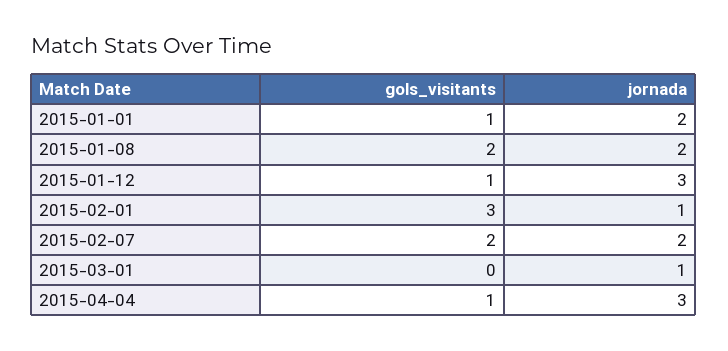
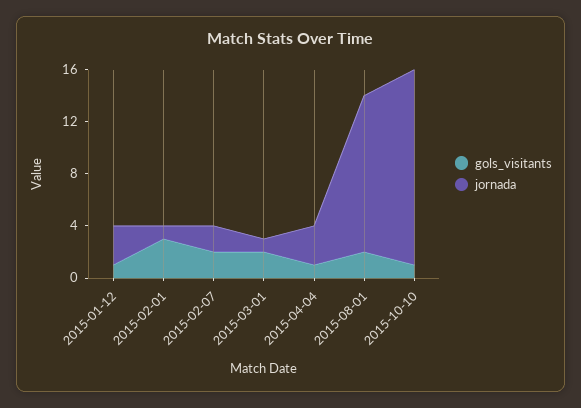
gols_visitants, 2015-01-01: 1 -> none
jornada, 2015-01-01: 2 -> none
gols_visitants, 2015-01-08: 2 -> none
jornada, 2015-01-08: 2 -> none
gols_visitants, 2015-03-01: 0 -> 2
gols_visitants, 2015-08-01: none -> 2
jornada, 2015-08-01: none -> 12
gols_visitants, 2015-10-10: none -> 1
jornada, 2015-10-10: none -> 15

